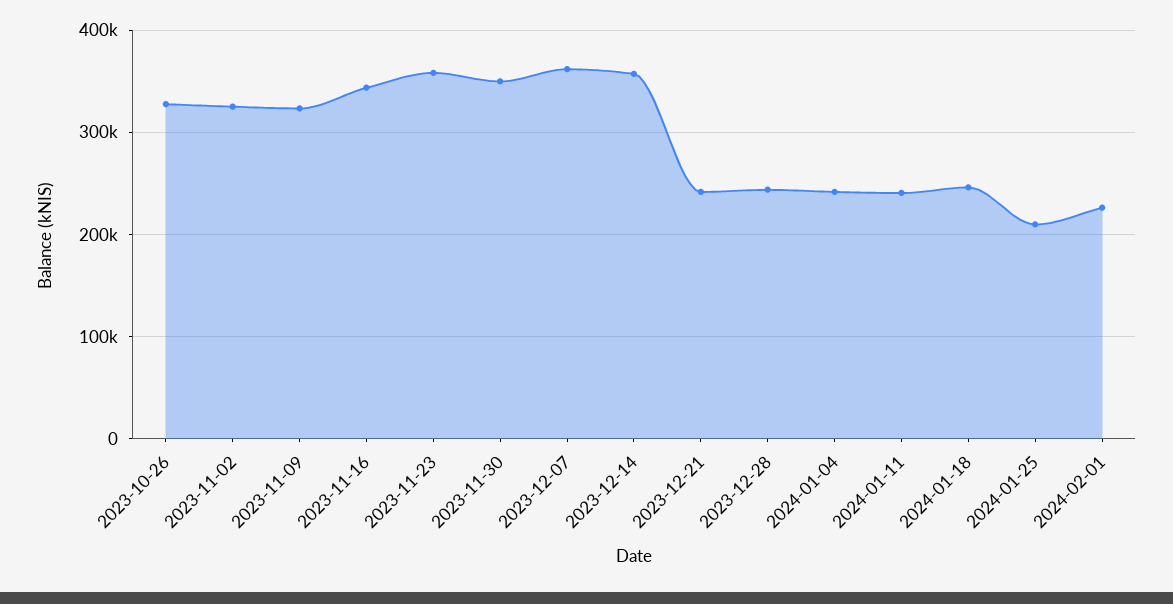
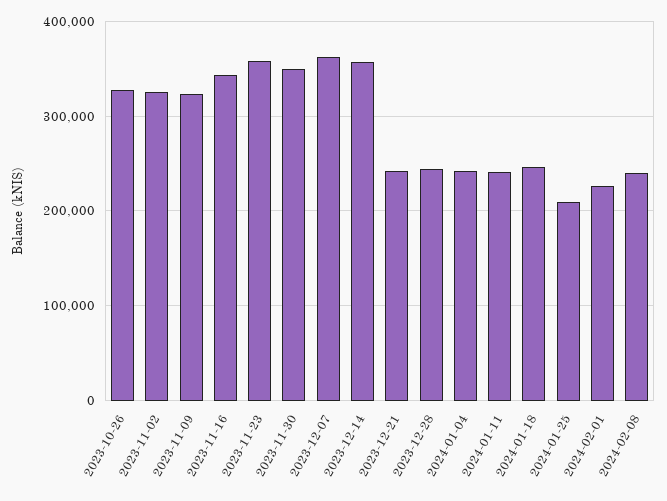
2024-02-08: none -> 240000

